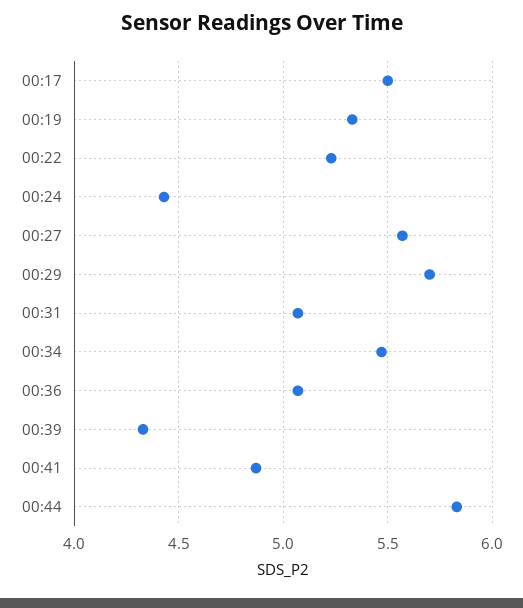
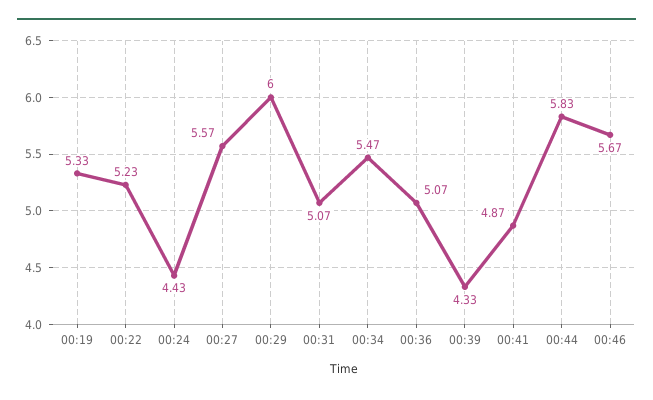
00:17: 5.5 -> none
00:29: 5.7 -> 6
00:46: none -> 5.67

